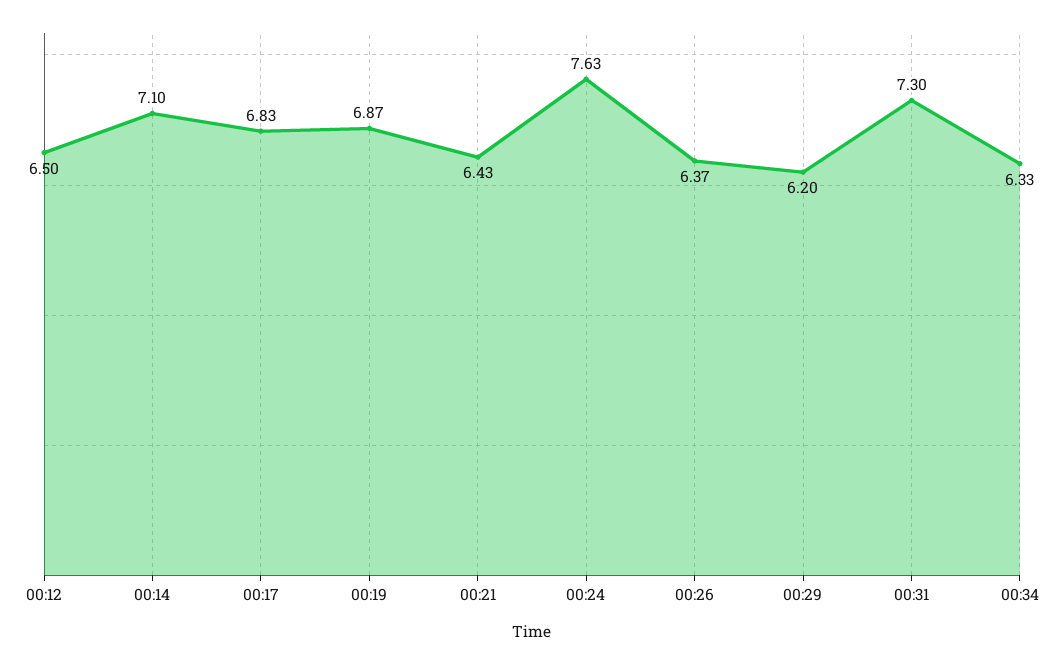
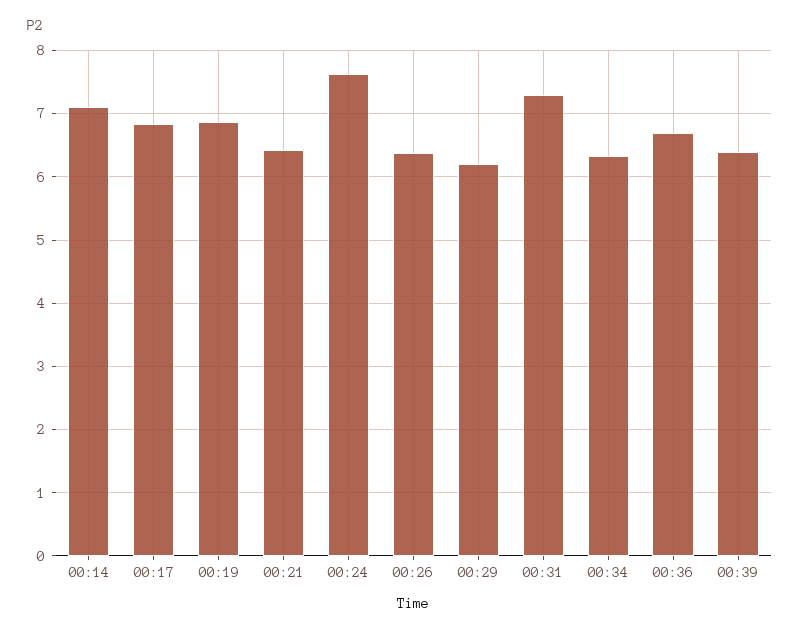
00:12: 6.5 -> none
00:36: none -> 6.7
00:39: none -> 6.4

